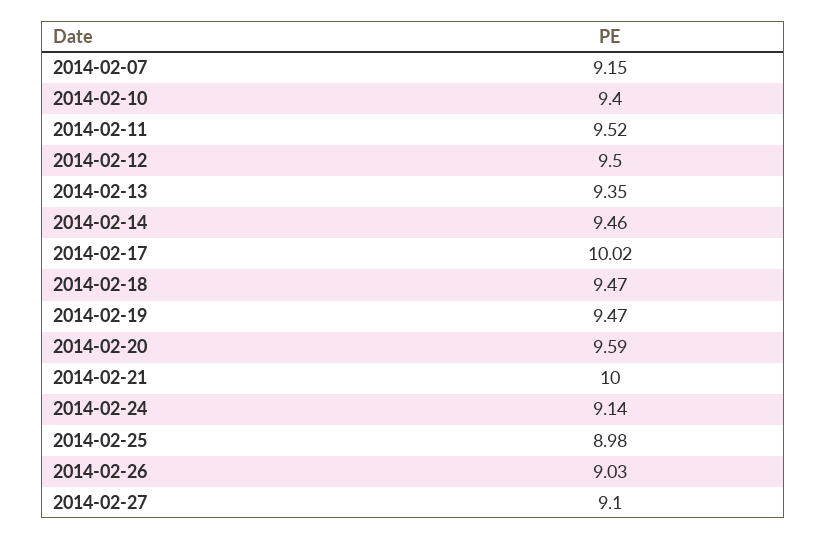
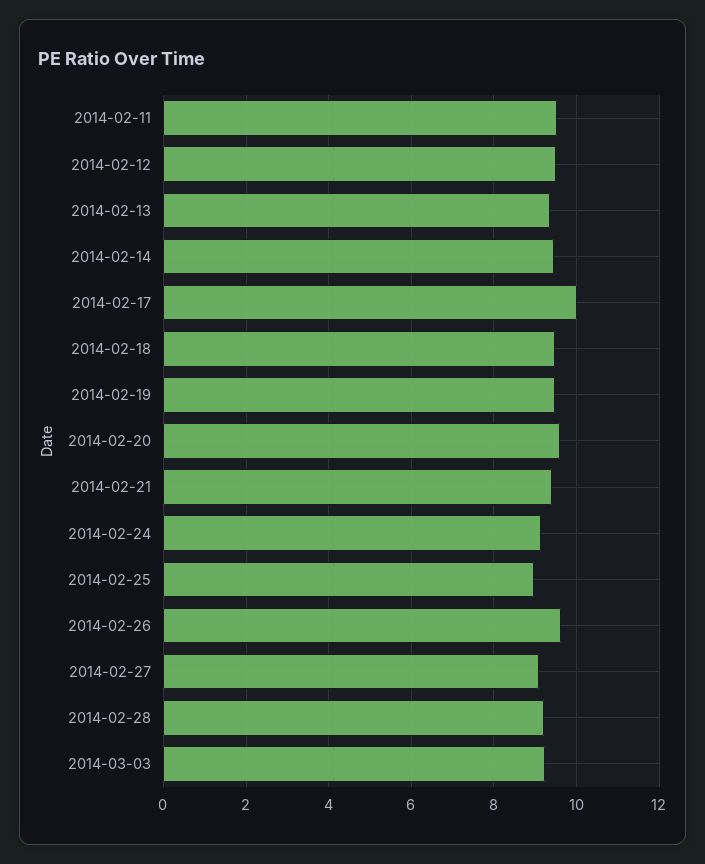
2014-02-07: 9.15 -> none
2014-02-10: 9.4 -> none
2014-02-21: 10 -> 9.4
2014-02-26: 9.03 -> 9.6
2014-02-28: none -> 9.2
2014-03-03: none -> 9.2

